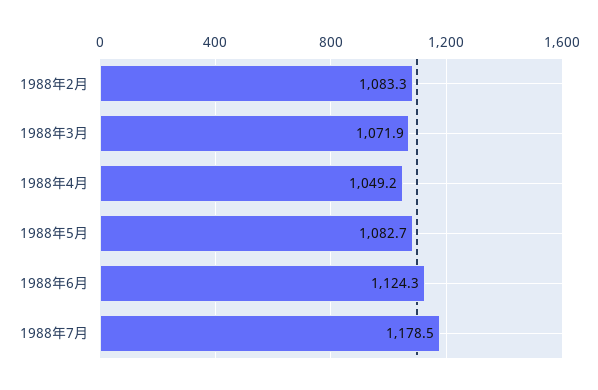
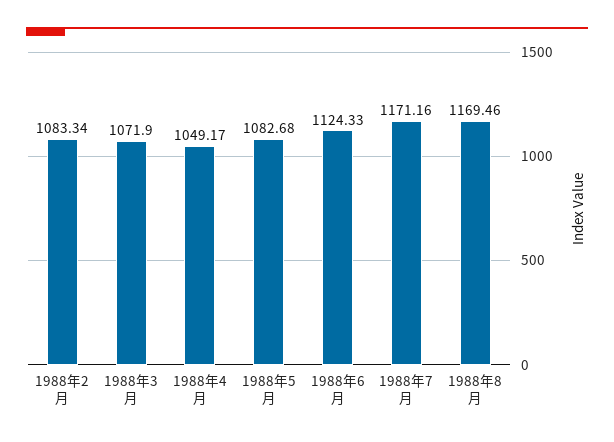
1988年7月: 1178.5 -> 1171.16
1988年8月: none -> 1169.46

